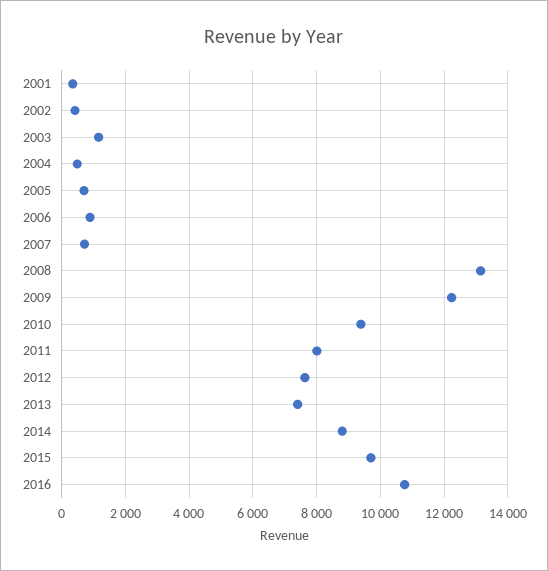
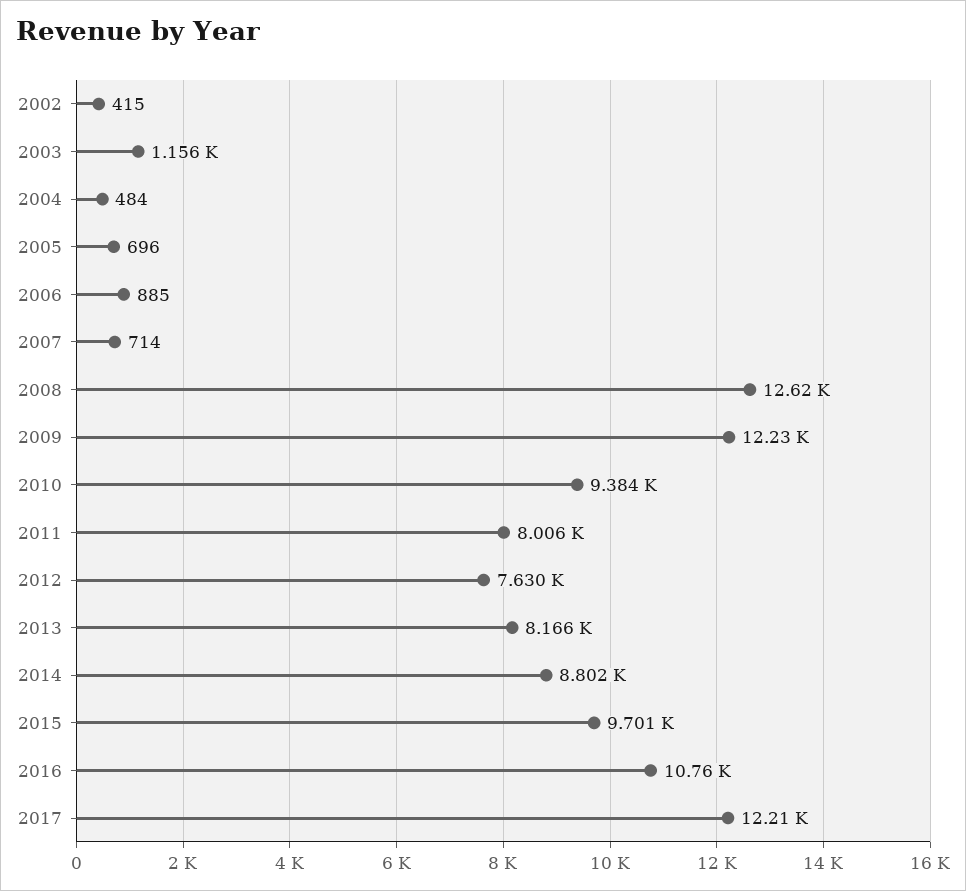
2001: 400 -> none
2008: 13200 -> 12620
2013: 7400 -> 8166
2017: none -> 12210

